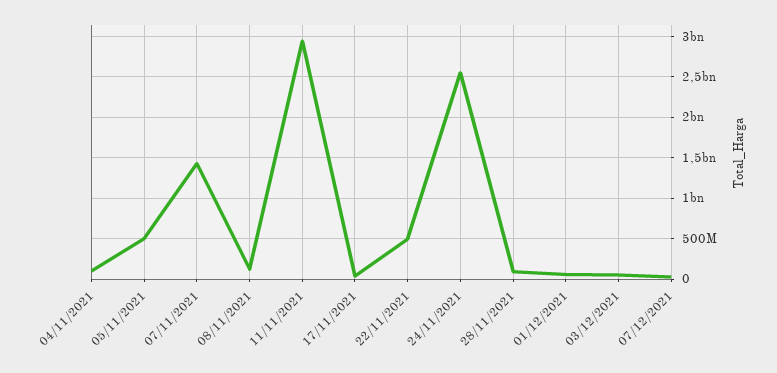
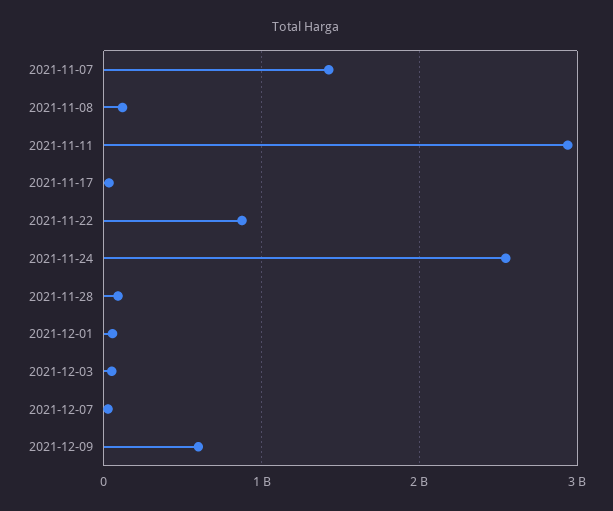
04/11/2021: 100000000 -> none
05/11/2021: 500000000 -> none
22/11/2021: 500000000 -> 900000000
2021-12-09: none -> 600000000

